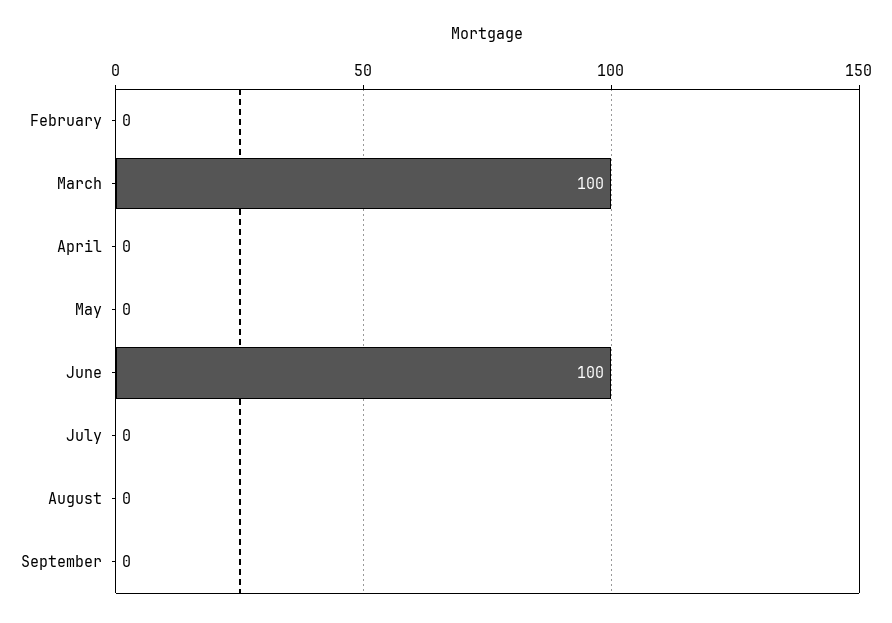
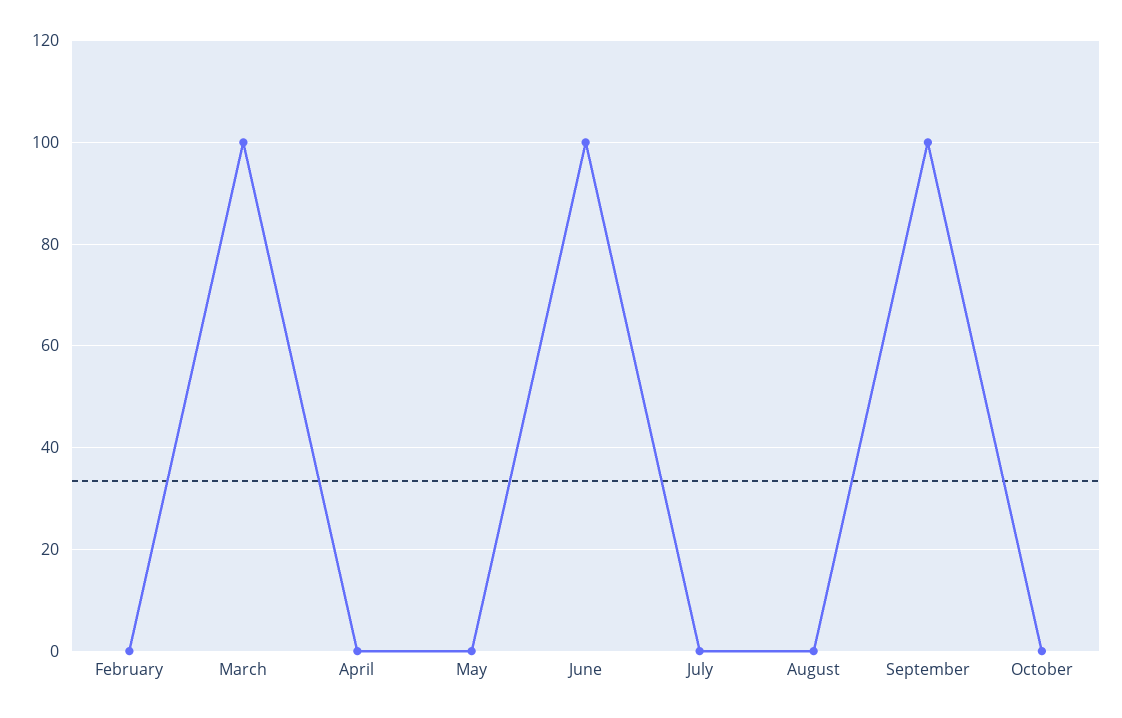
September: 0 -> 100
October: none -> 0

